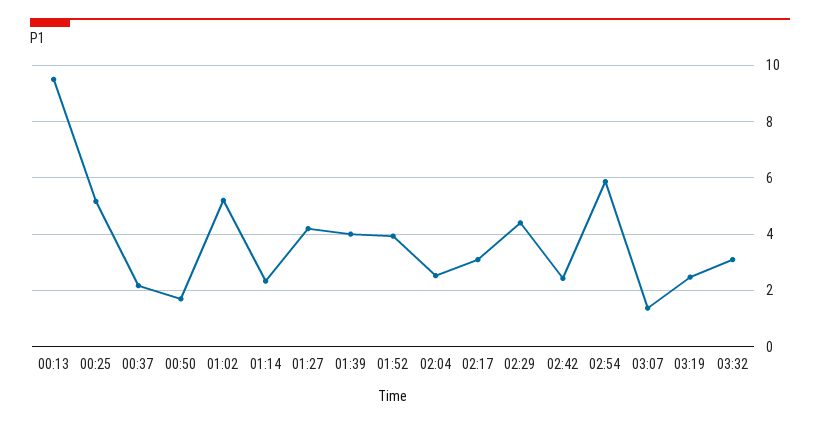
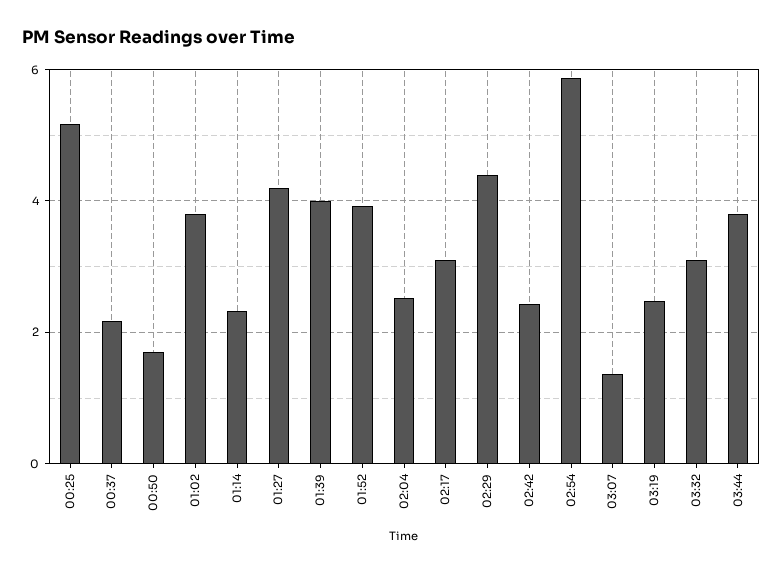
00:13: 9.5 -> none
01:02: 5.25 -> 3.8
03:44: none -> 3.8

